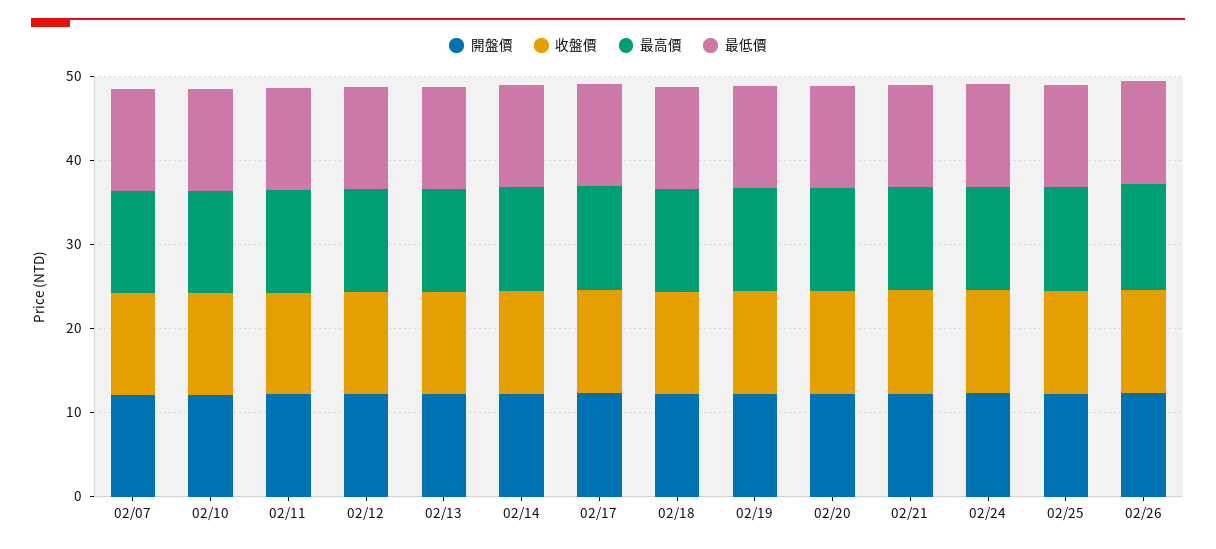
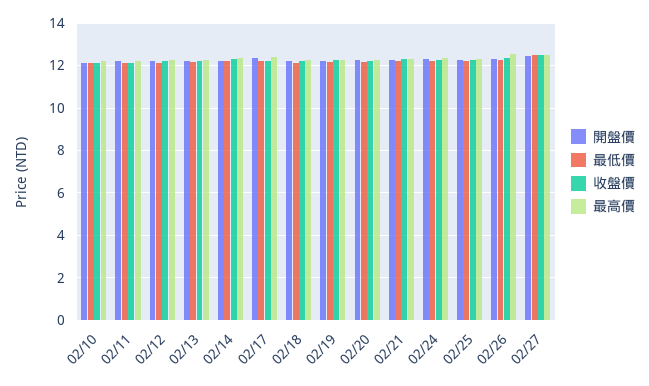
開盤價, 02/07: 12 -> none
收盤價, 02/07: 12 -> none
最高價, 02/07: 12 -> none
最低價, 02/07: 12 -> none
開盤價, 02/27: none -> 12.5
最低價, 02/27: none -> 12.5
收盤價, 02/27: none -> 12.5
最高價, 02/27: none -> 12.5

